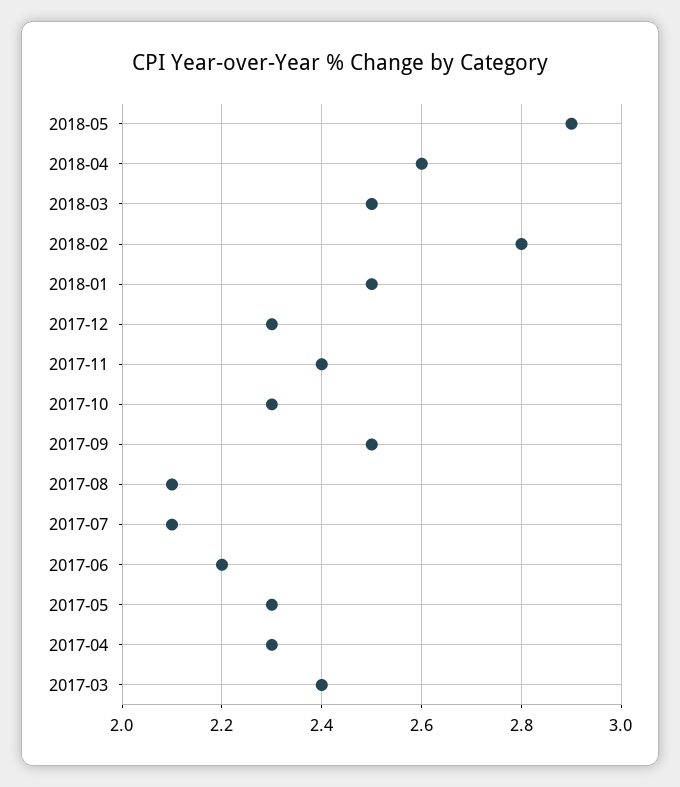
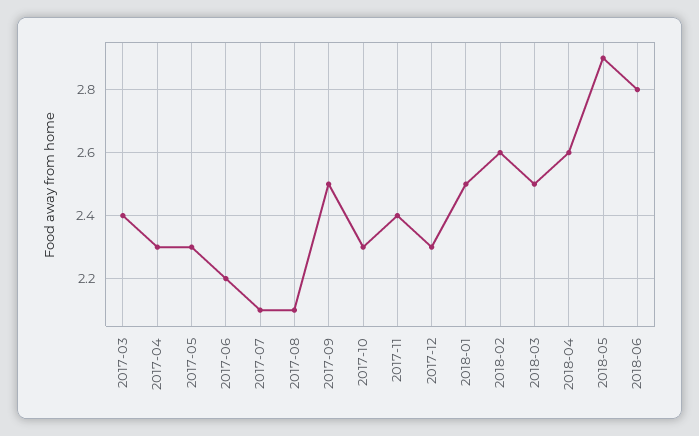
2018-02: 2.8 -> 2.6
2018-06: none -> 2.8

